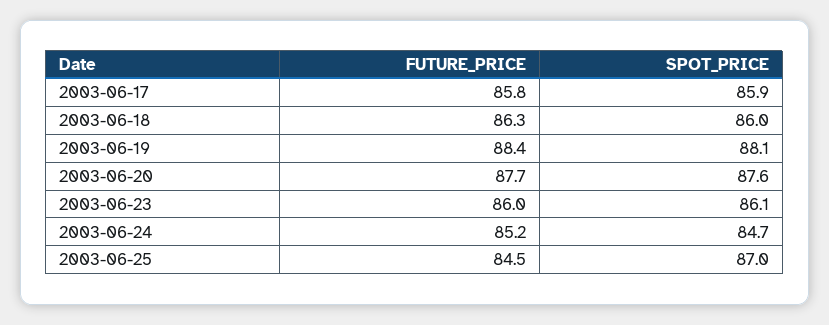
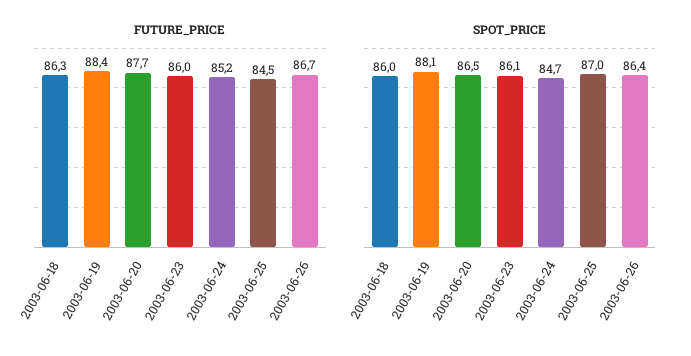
FUTURE_PRICE, 2003-06-17: 85.8 -> none
SPOT_PRICE, 2003-06-17: 85.9 -> none
SPOT_PRICE, 2003-06-20: 87.6 -> 86.5
FUTURE_PRICE, 2003-06-26: none -> 86.7
SPOT_PRICE, 2003-06-26: none -> 86.4

